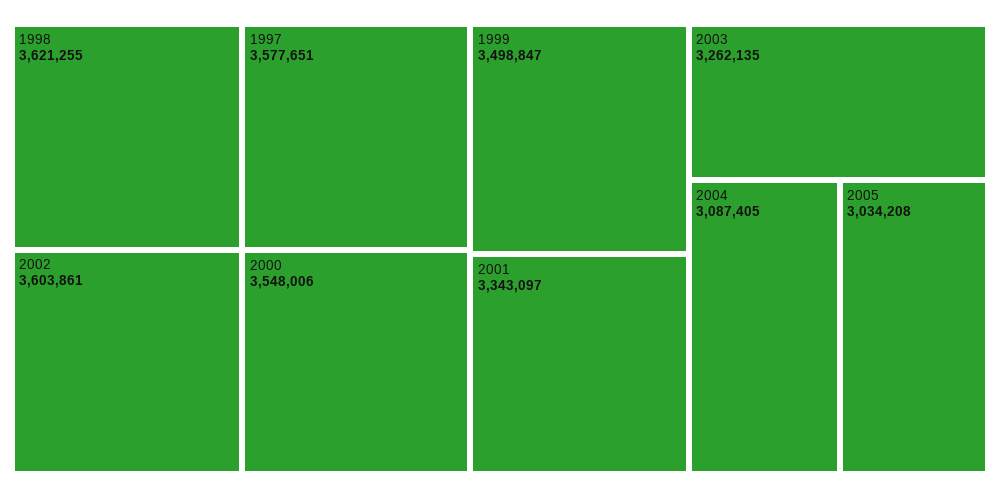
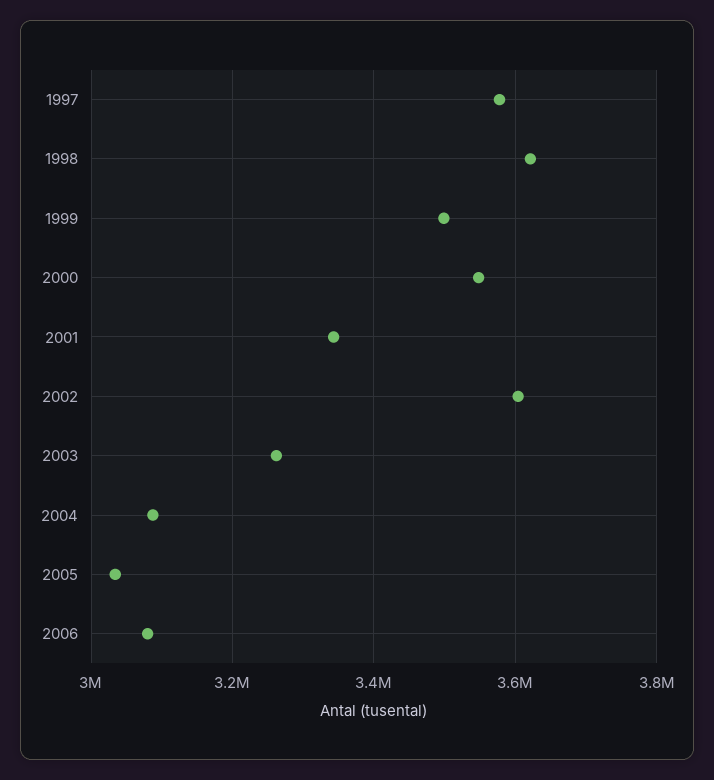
2006: none -> 3080000

